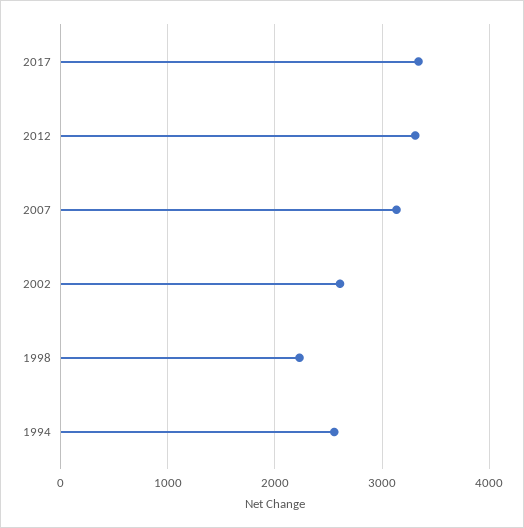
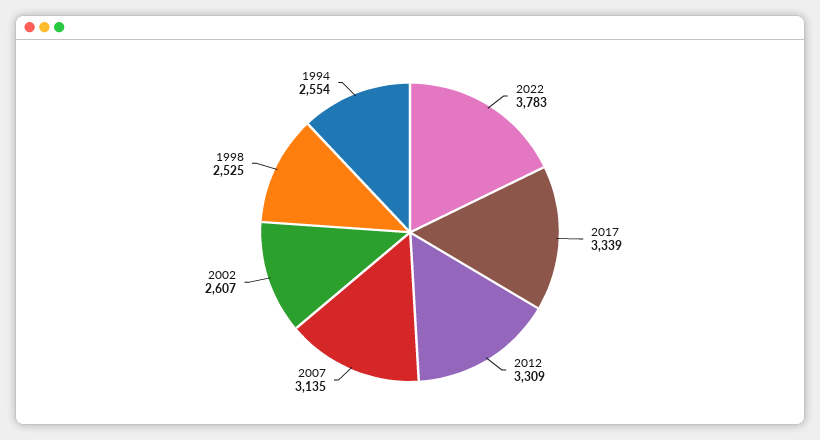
1998: 2200 -> 2525
2022: none -> 3783

